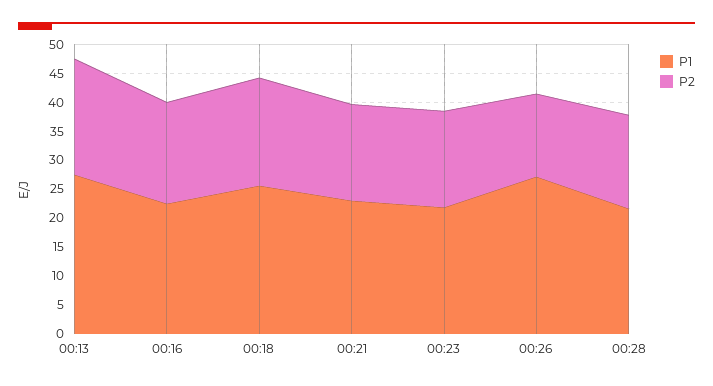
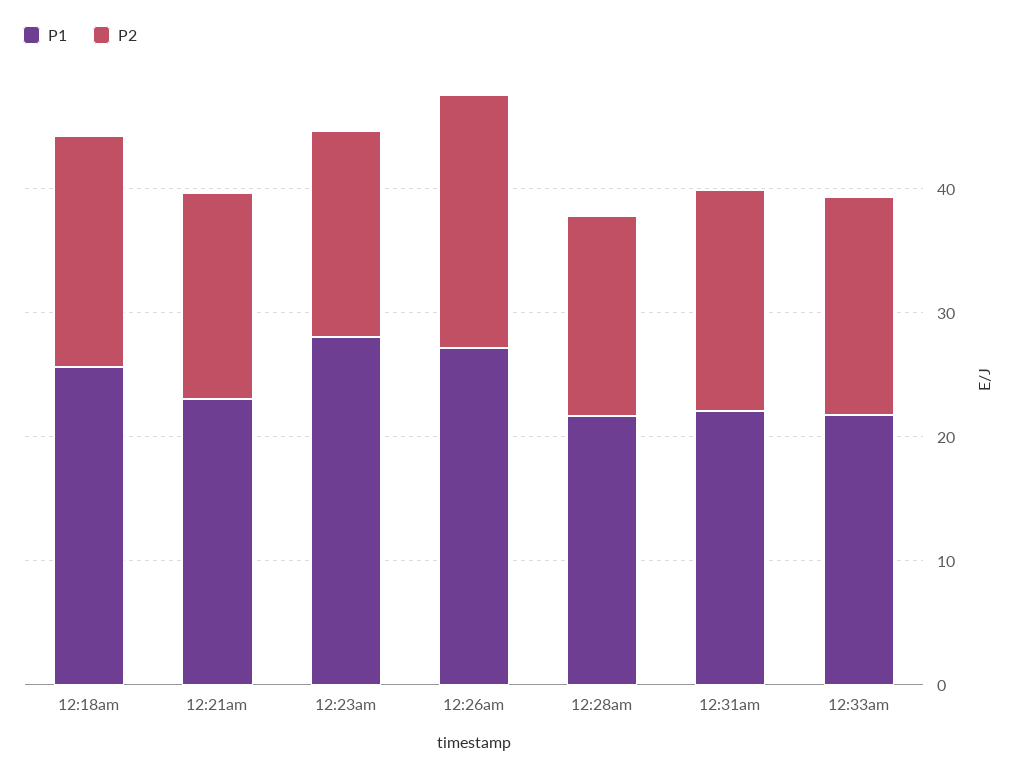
P1, 00:13: 27.5 -> none
P2, 00:13: 20 -> none
P1, 00:16: 22.5 -> none
P2, 00:16: 17.5 -> none
P1, 00:23: 22.5 -> 28
P2, 00:26: 15 -> 20
P1, 12:31am: none -> 22
P2, 12:31am: none -> 18
P1, 12:33am: none -> 22
P2, 12:33am: none -> 18

